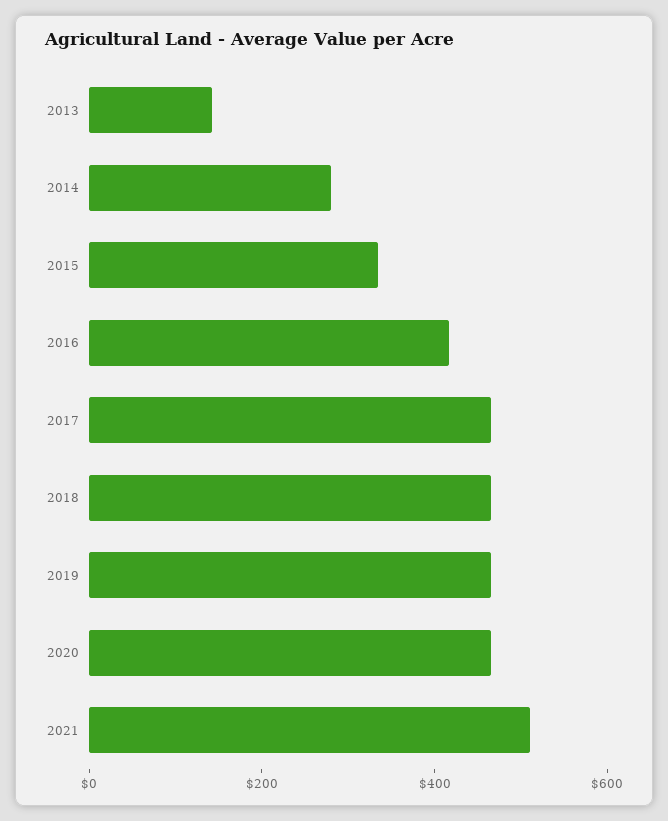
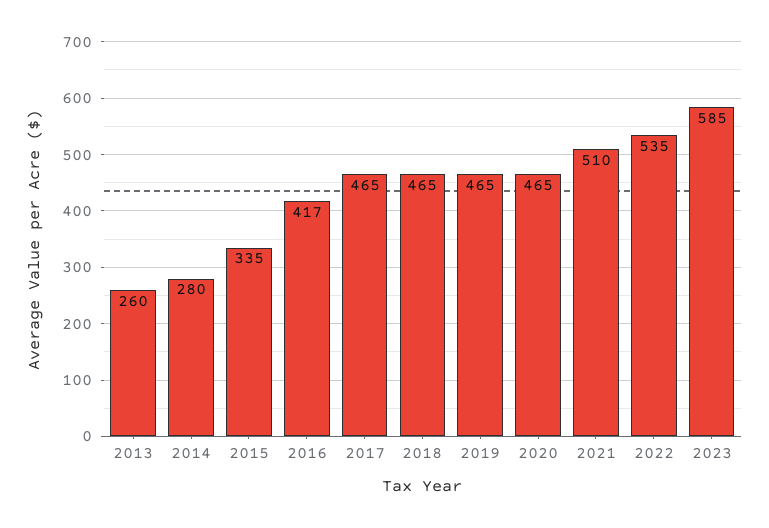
2013: 150 -> 260
2022: none -> 535
2023: none -> 585

